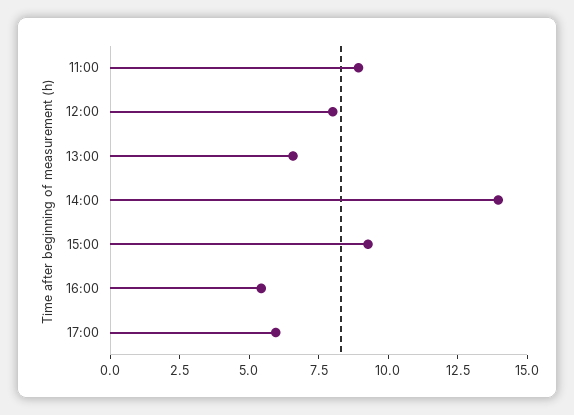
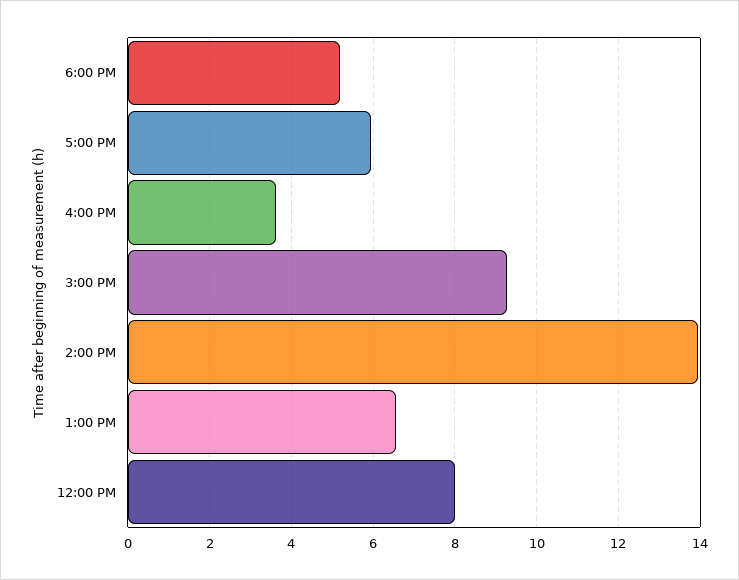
11:00: 9 -> none
16:00: 5.5 -> 3.6
6:00 PM: none -> 5.2

